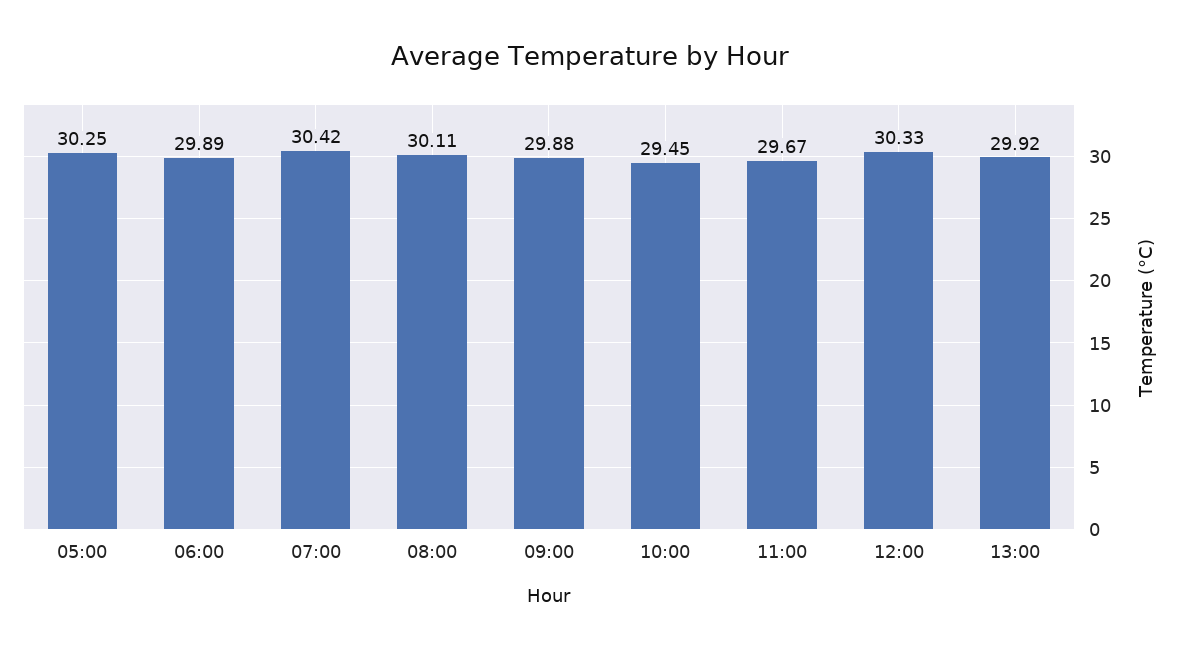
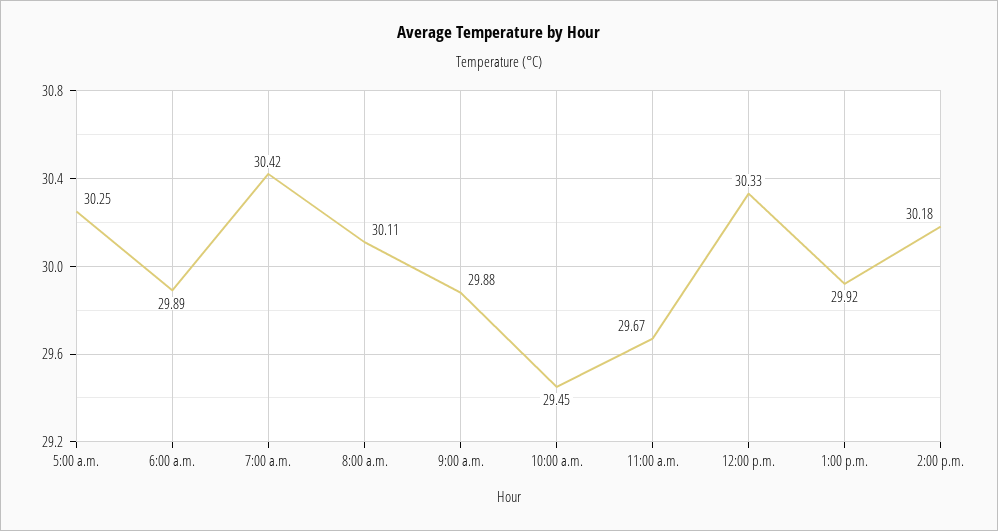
2:00 p.m.: none -> 30.18

